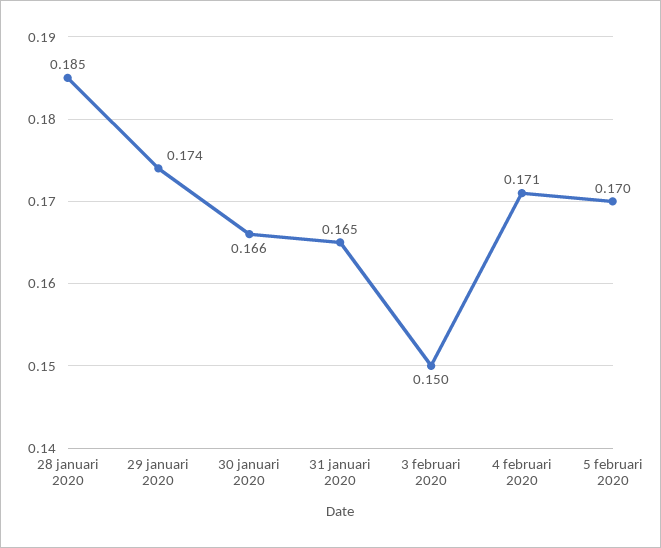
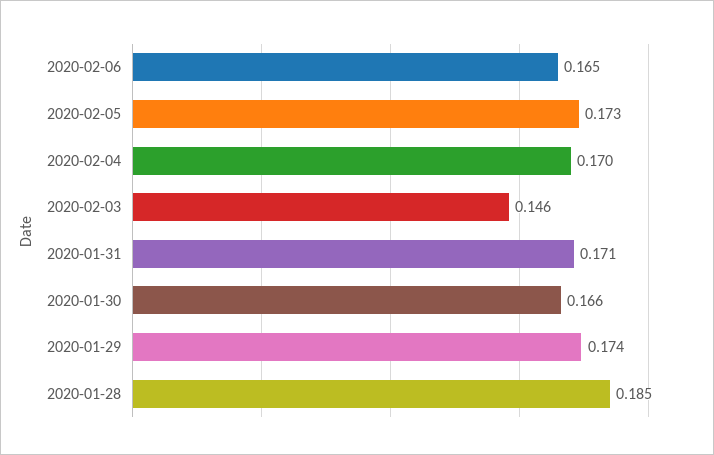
31 januari 2020: 0.165 -> 0.171
3 februari 2020: 0.15 -> 0.146
4 februari 2020: 0.171 -> 0.17
5 februari 2020: 0.17 -> 0.173
2020-02-06: none -> 0.165

